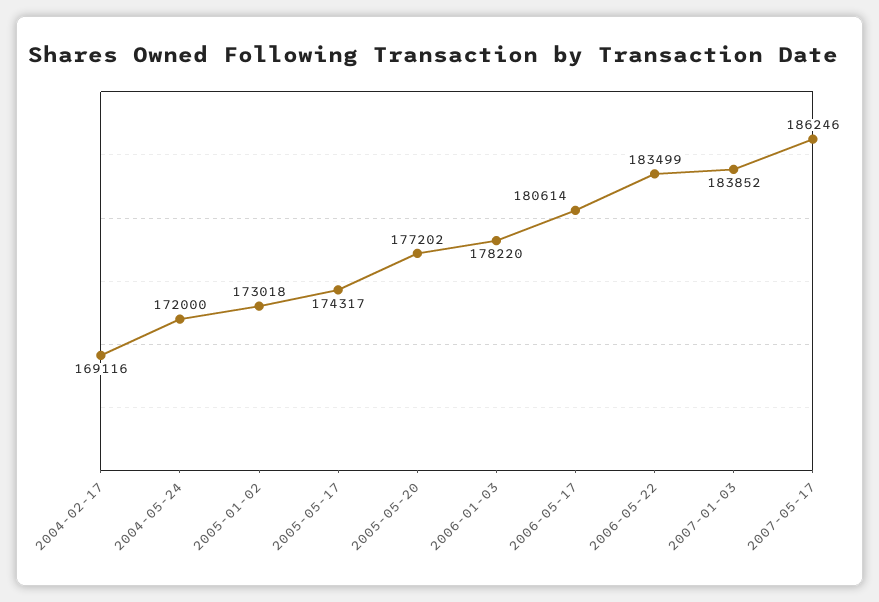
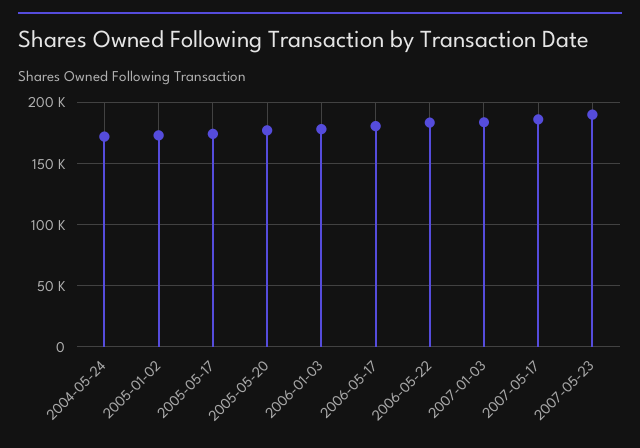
2004-02-17: 169116 -> none
2007-05-23: none -> 190000

